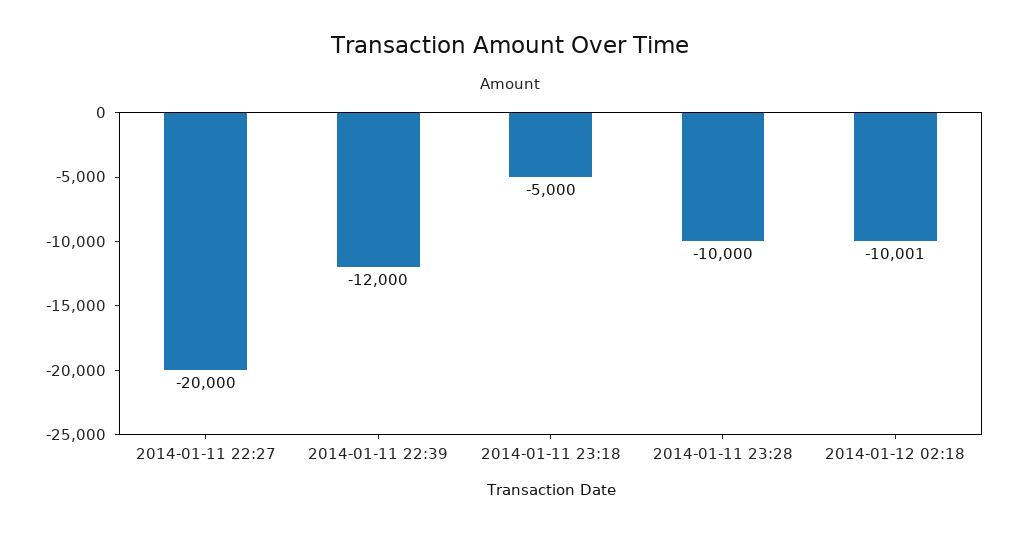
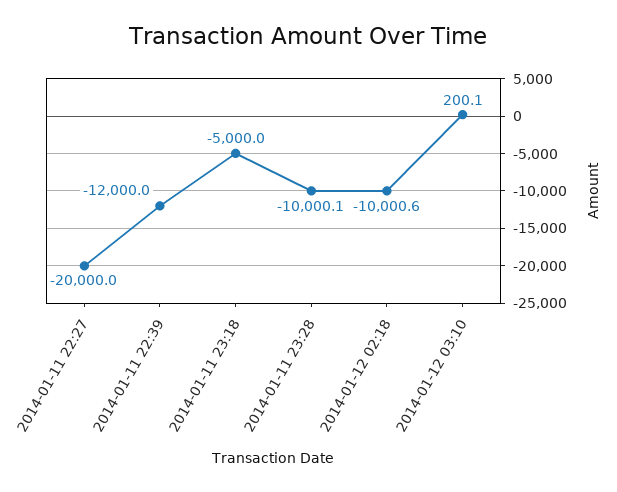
2014-01-12 03:10: none -> 200.1

